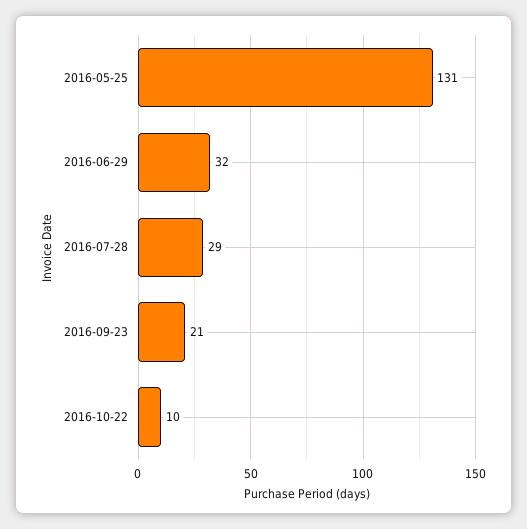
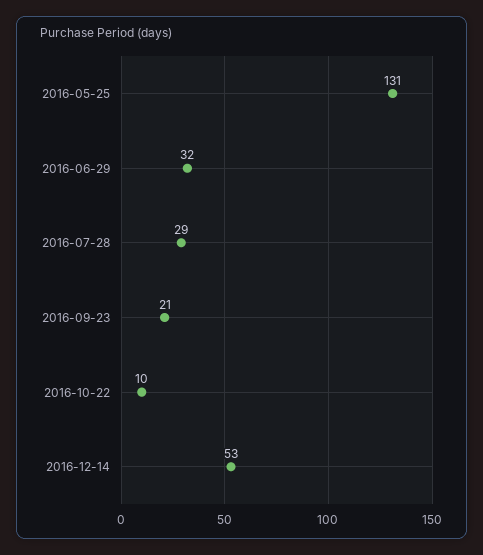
2016-12-14: none -> 53

